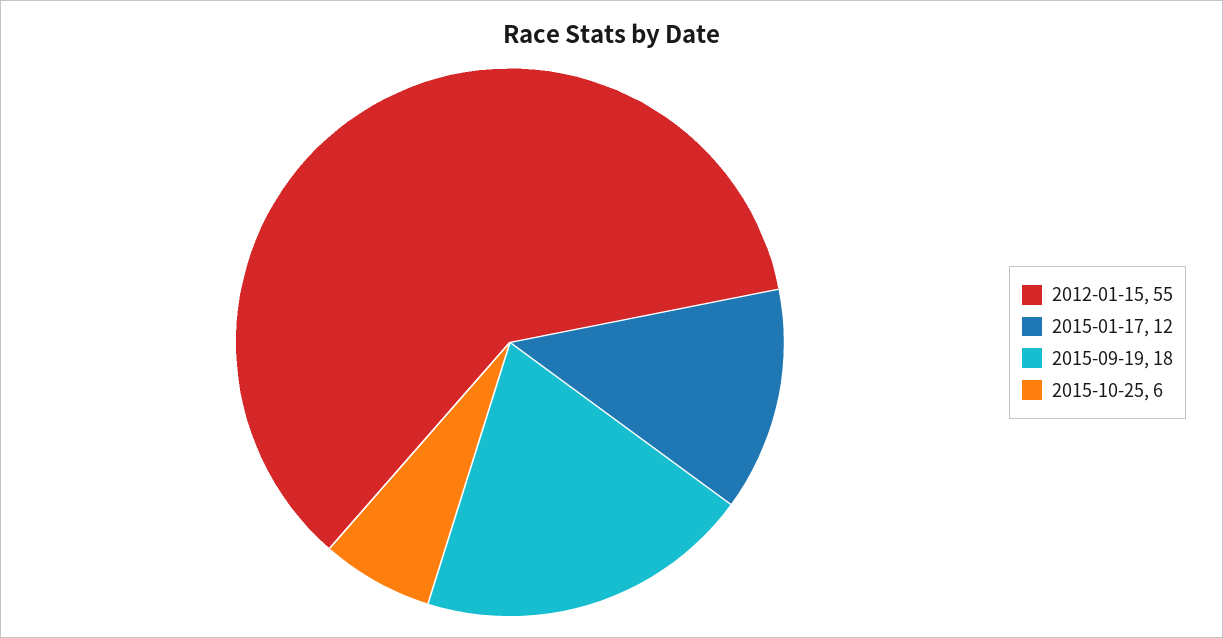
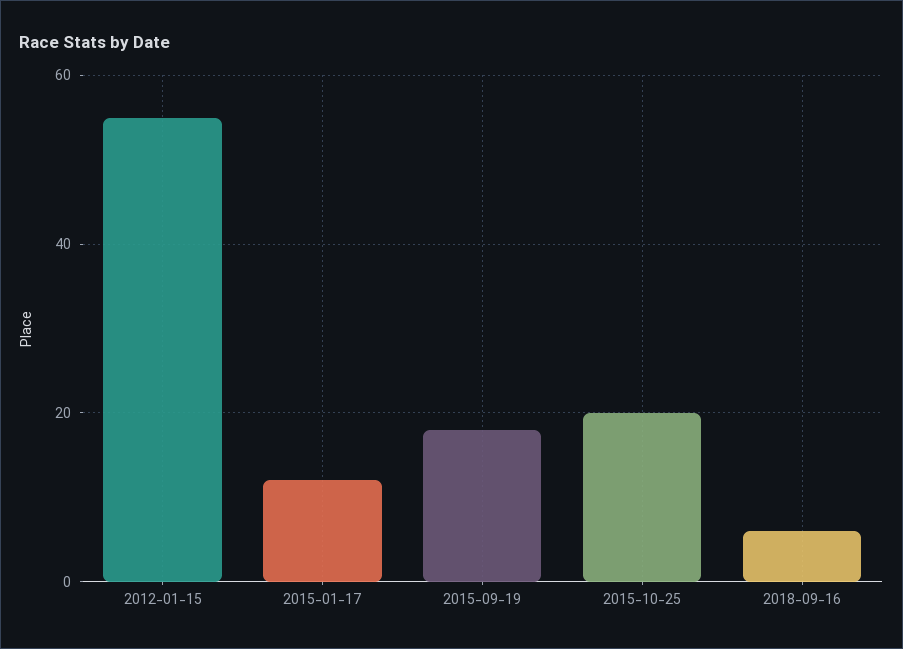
2015-10-25: 6 -> 20
2018-09-16: none -> 5

